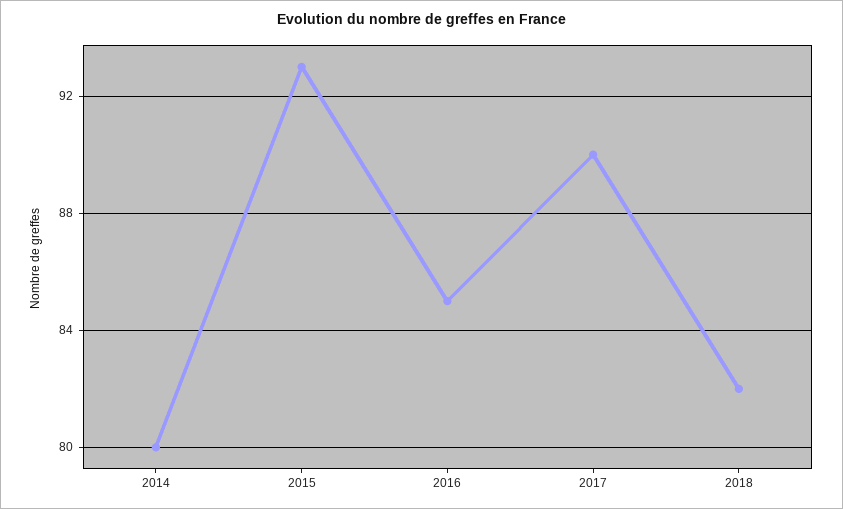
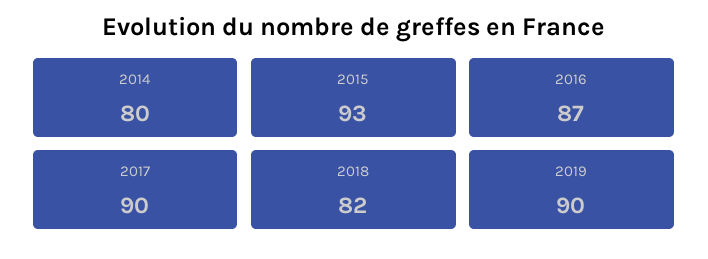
2016: 85 -> 87
2019: none -> 90

